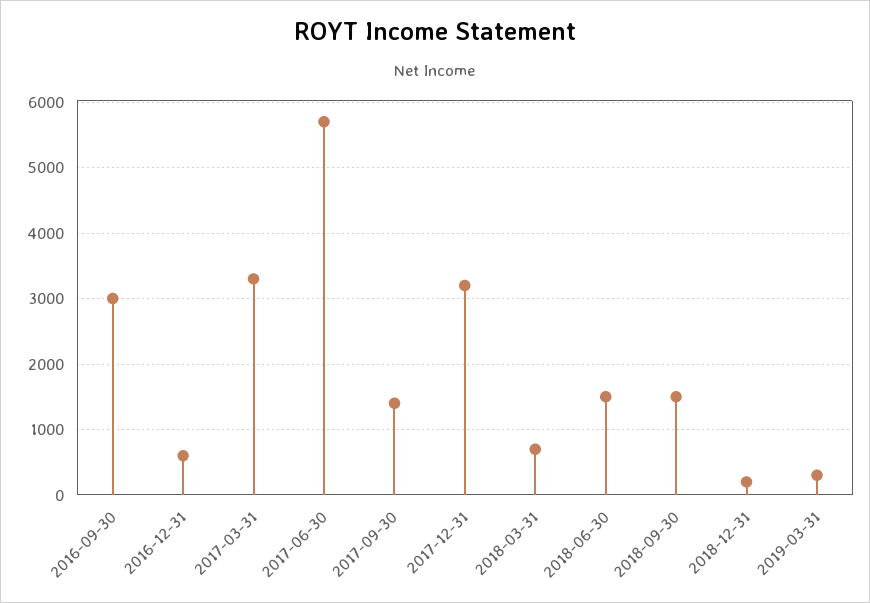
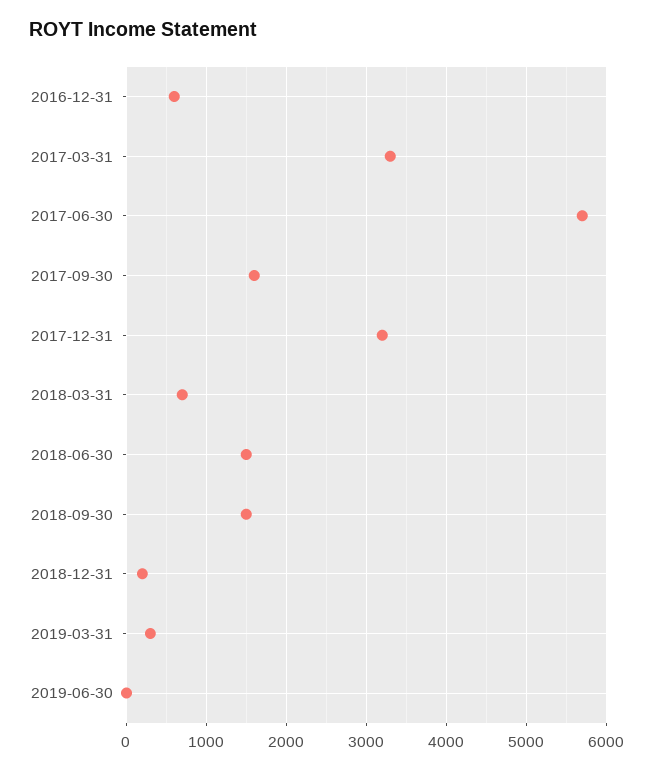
2016-09-30: 3000 -> none
2017-09-30: 1400 -> 1600
2019-06-30: none -> 0

